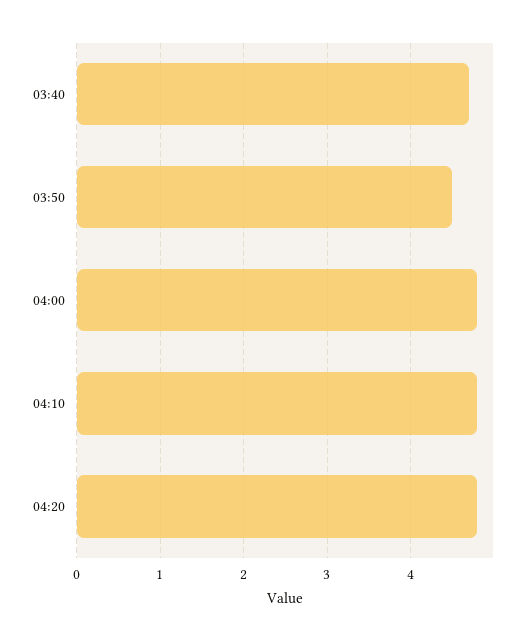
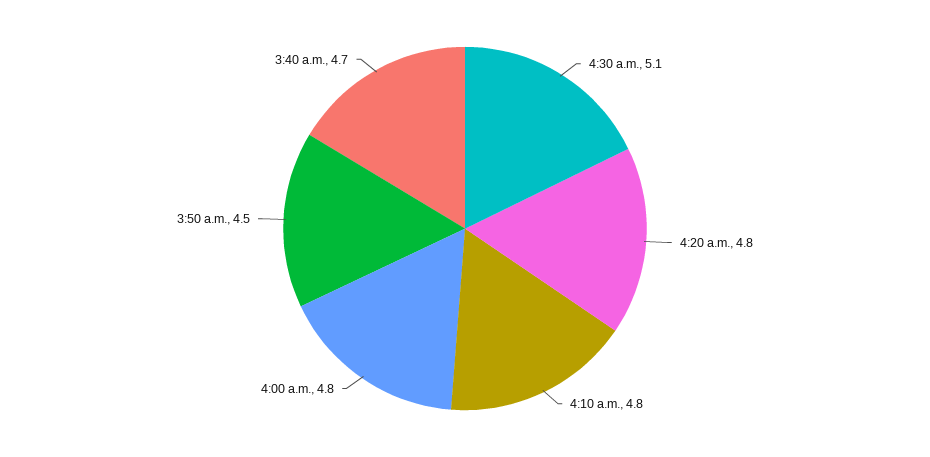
4:30 a.m.: none -> 5.1

